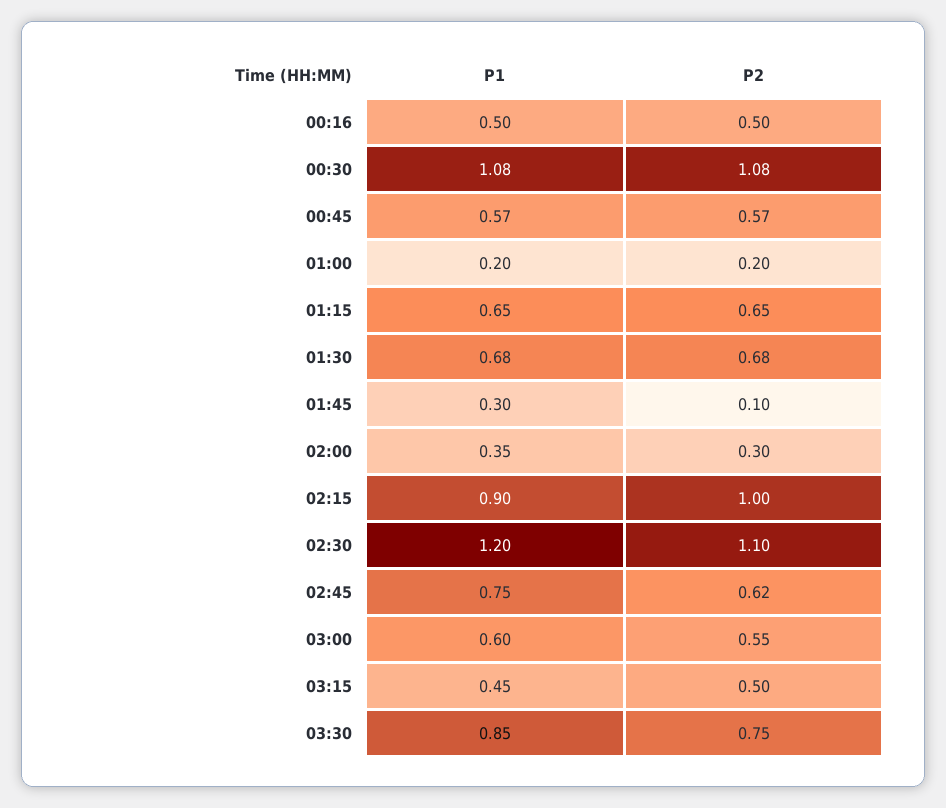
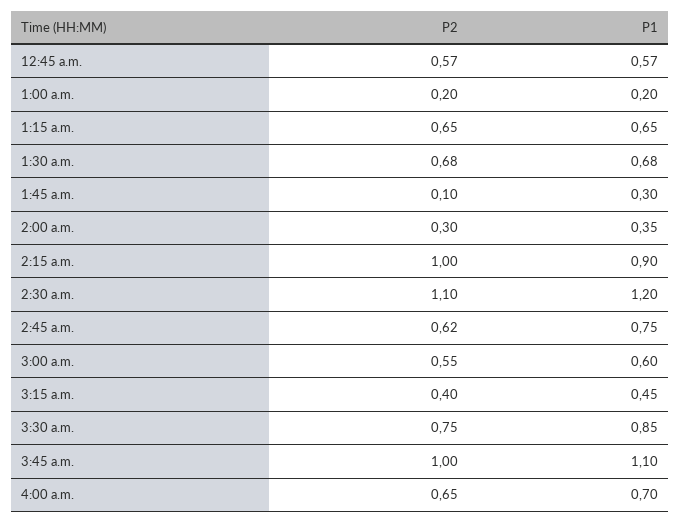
P1, 00:16: 0.5 -> none
P2, 00:16: 0.5 -> none
P1, 00:30: 1.08 -> none
P2, 00:30: 1.08 -> none
P2, 03:15: 0.5 -> 0.4
P2, 3:45 a.m.: none -> 1
P1, 3:45 a.m.: none -> 1.1
P2, 4:00 a.m.: none -> 0.65
P1, 4:00 a.m.: none -> 0.7

